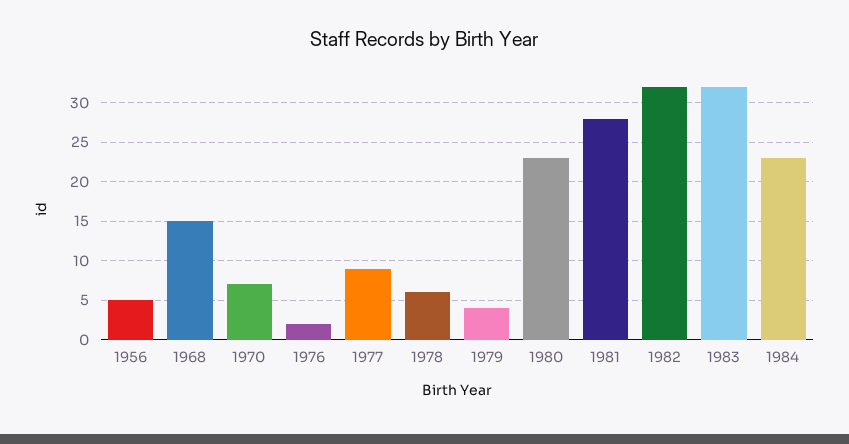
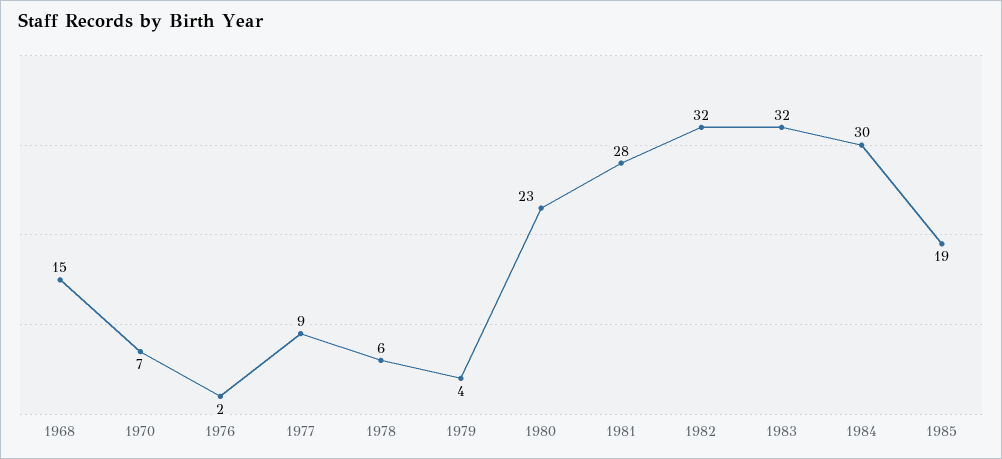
1956: 5 -> none
1984: 23 -> 30
1985: none -> 19

